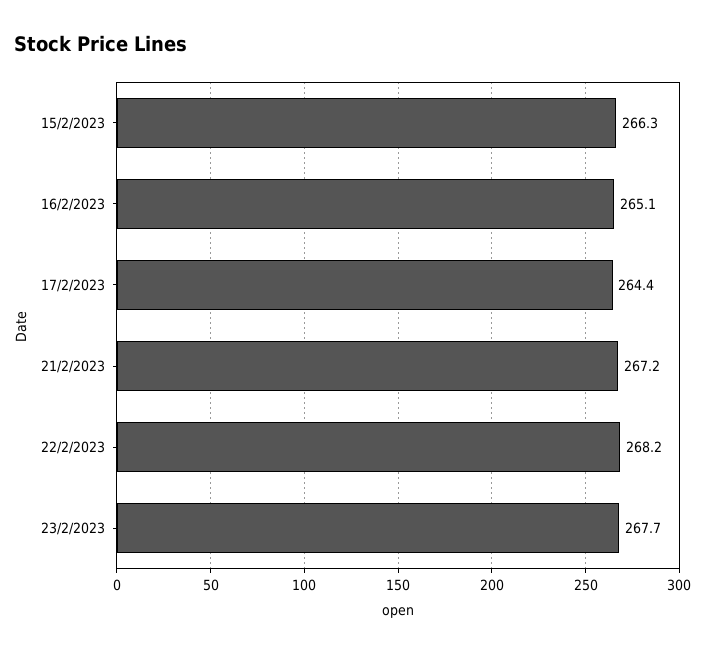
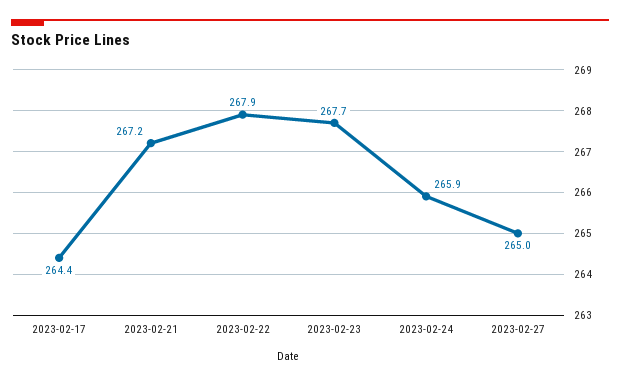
15/2/2023: 266.3 -> none
16/2/2023: 265.1 -> none
22/2/2023: 268.2 -> 267.9
2023-02-24: none -> 265.9
2023-02-27: none -> 265

